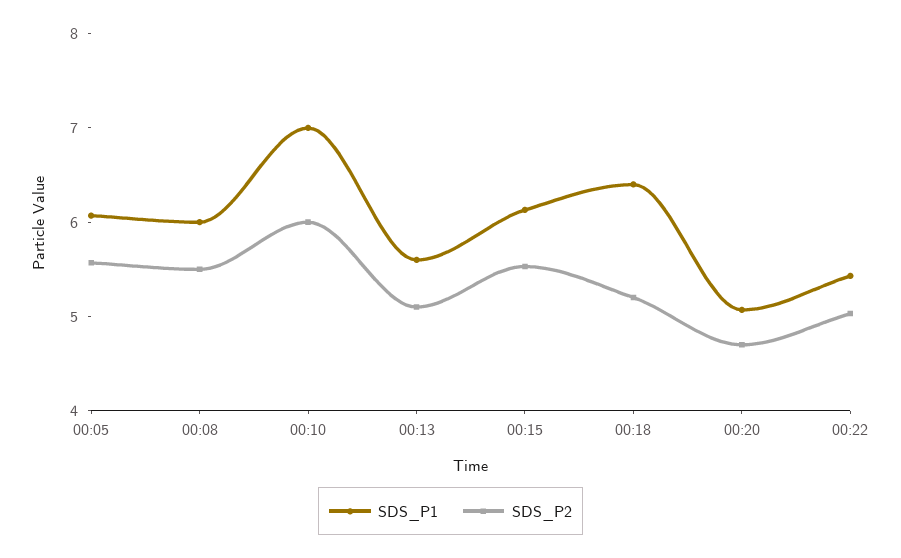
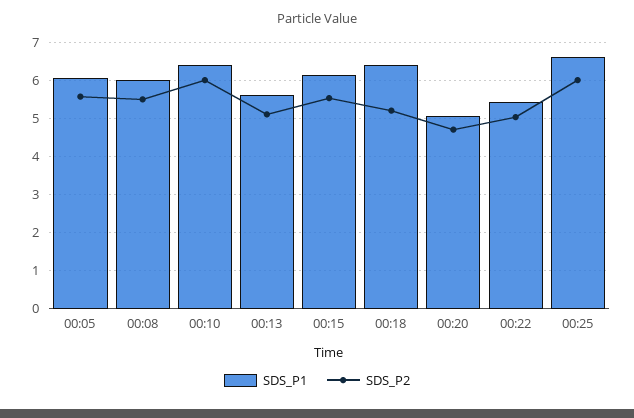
SDS_P1, 00:10: 7 -> 6.4
SDS_P1, 00:25: none -> 6.6
SDS_P2, 00:25: none -> 6

